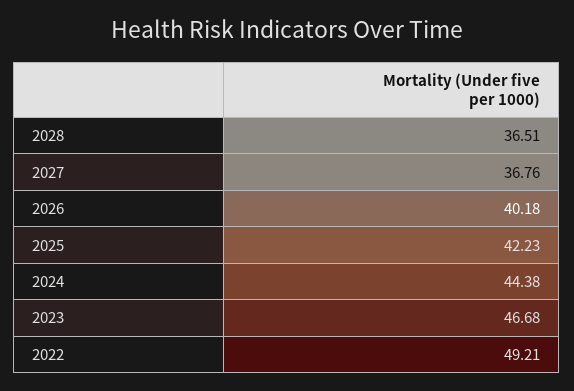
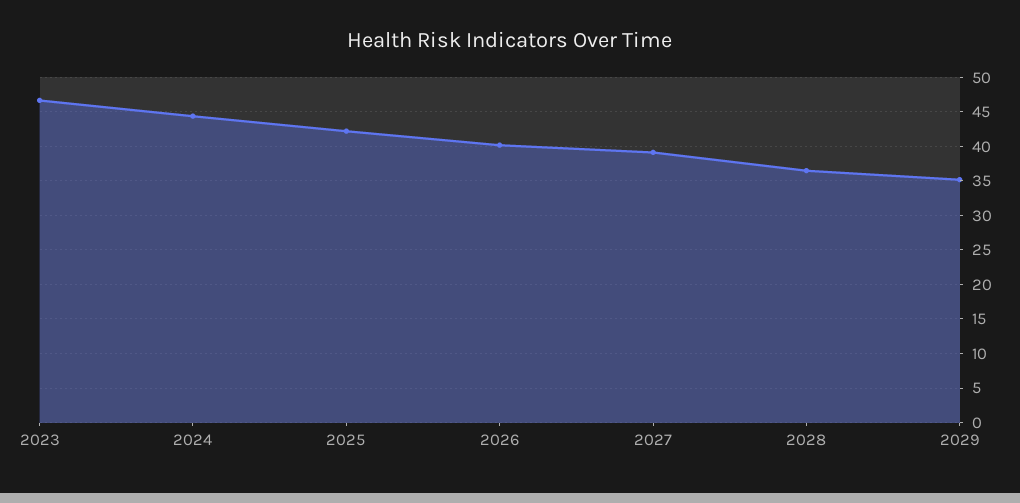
2027: 36.76 -> 39
2022: 49.21 -> none
2029: none -> 35

